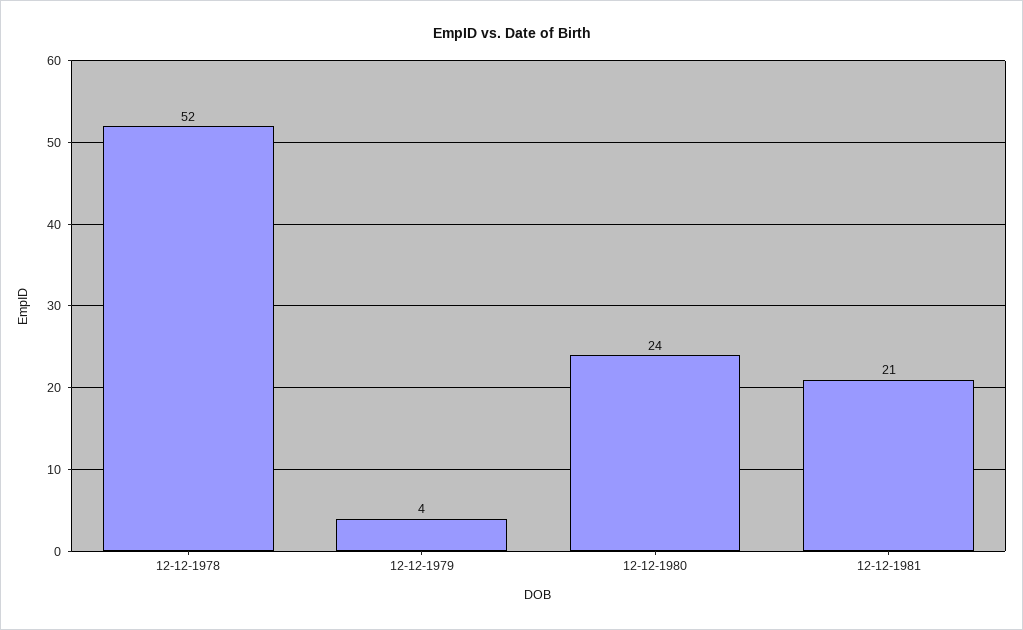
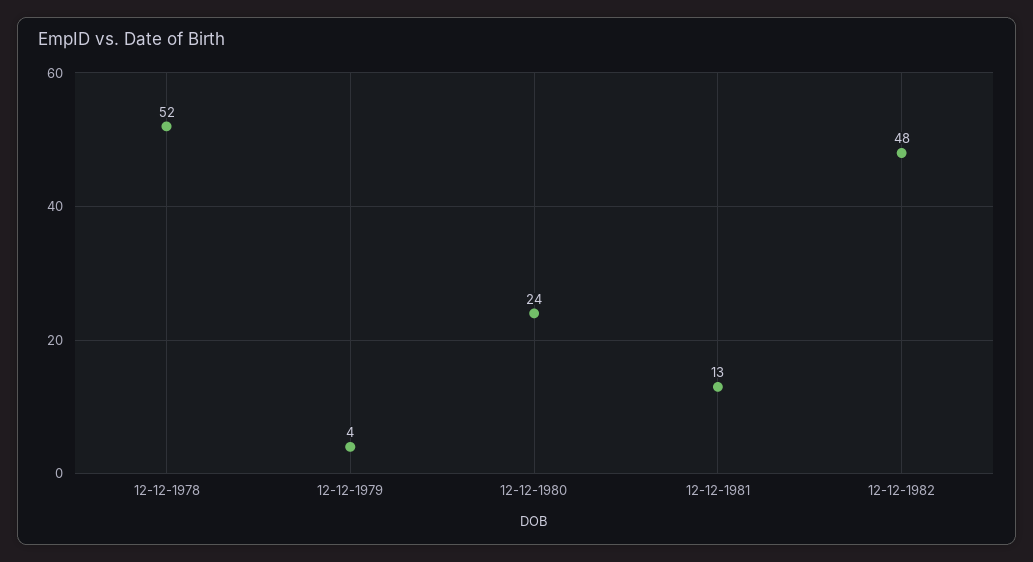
12-12-1981: 21 -> 13
12-12-1982: none -> 48

